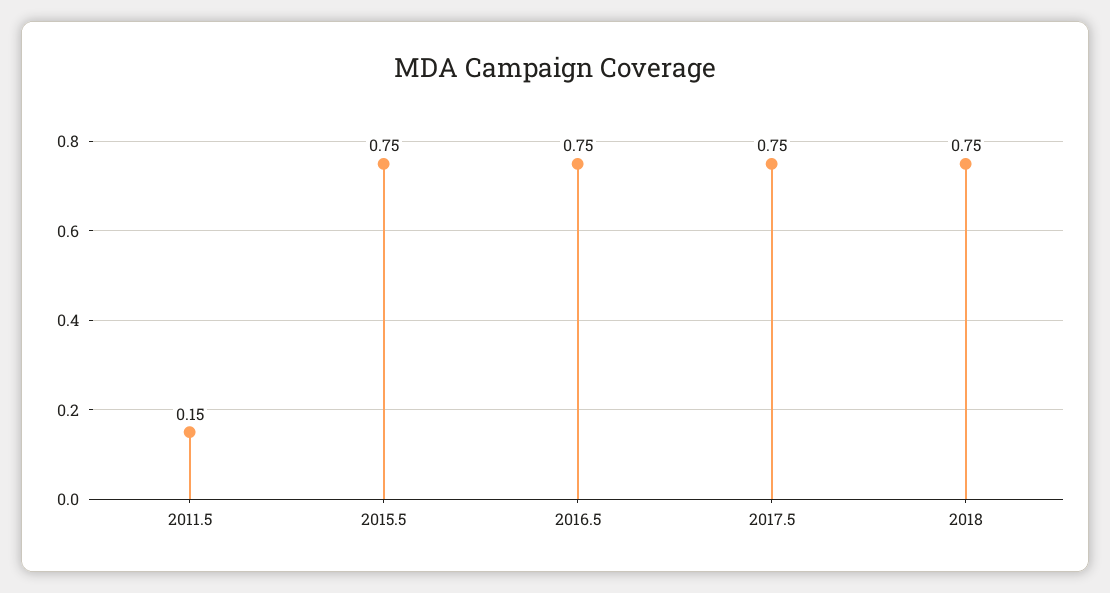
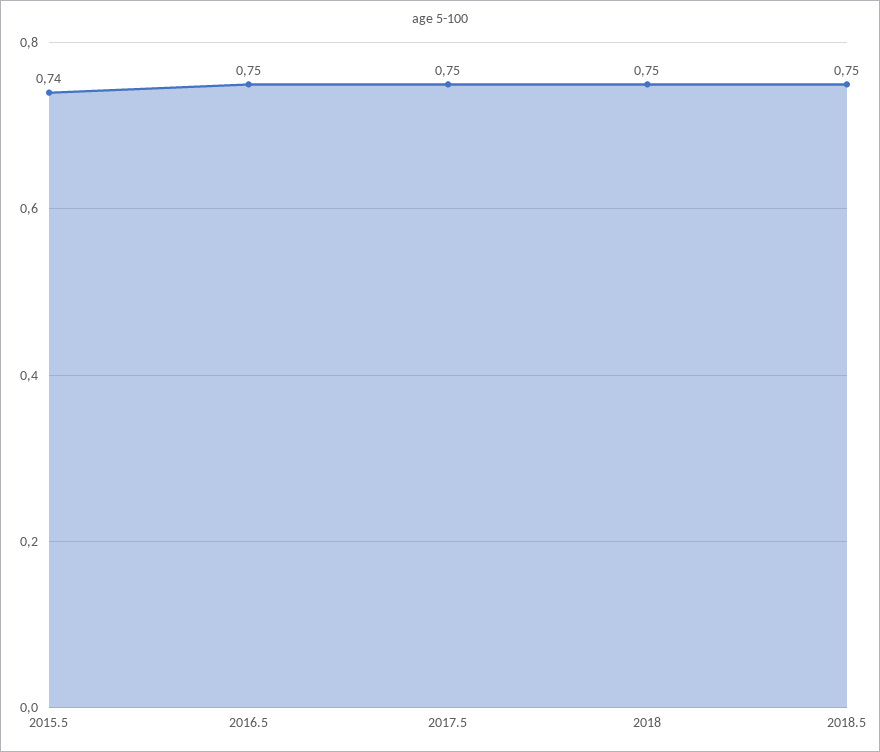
2011.5: 0.15 -> none
2015.5: 0.75 -> 0.74
2018.5: none -> 0.75

